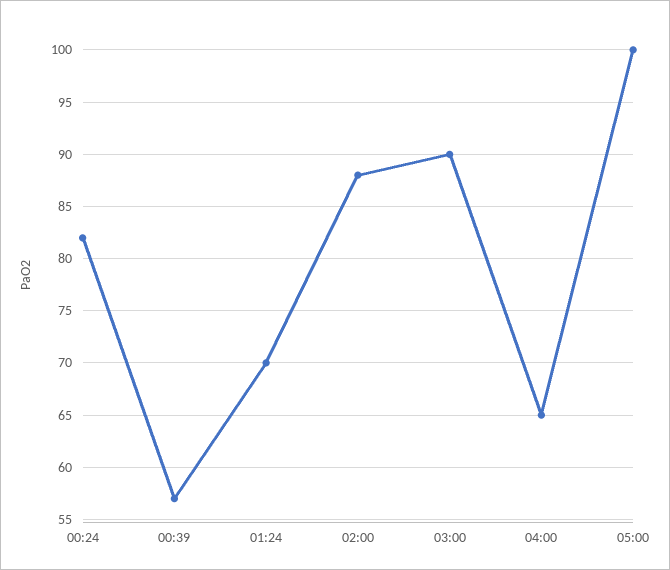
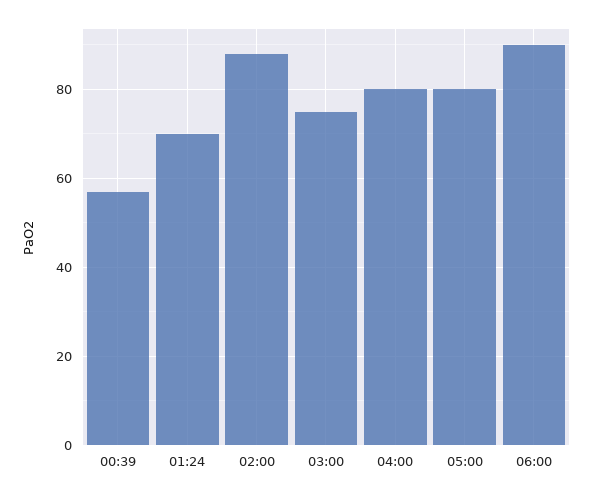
00:24: 82 -> none
03:00: 90 -> 75
04:00: 65 -> 80
05:00: 100 -> 80
06:00: none -> 90

